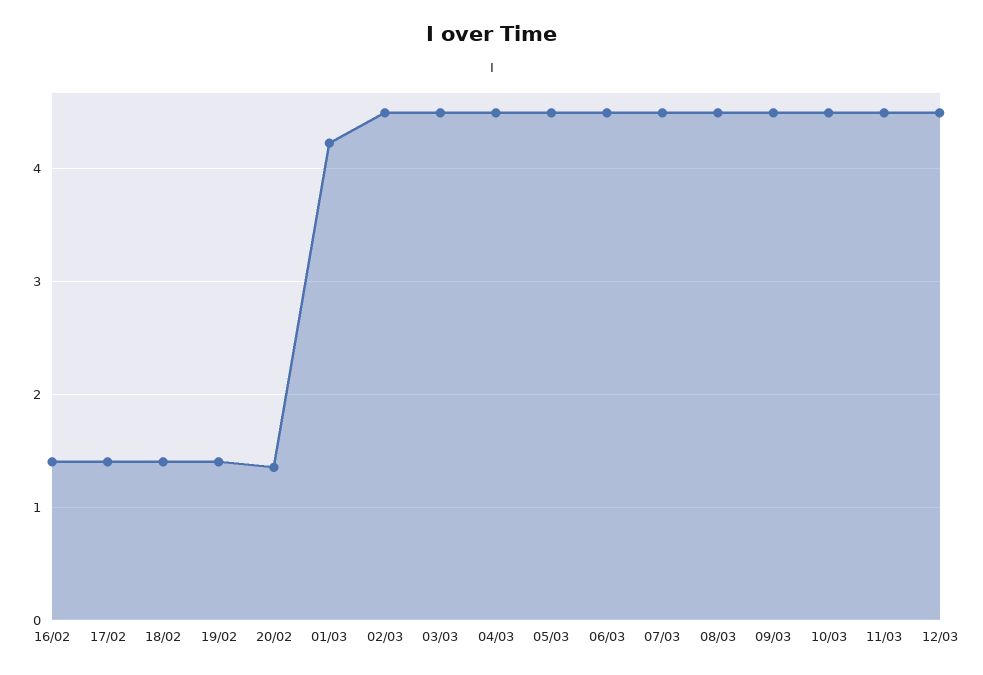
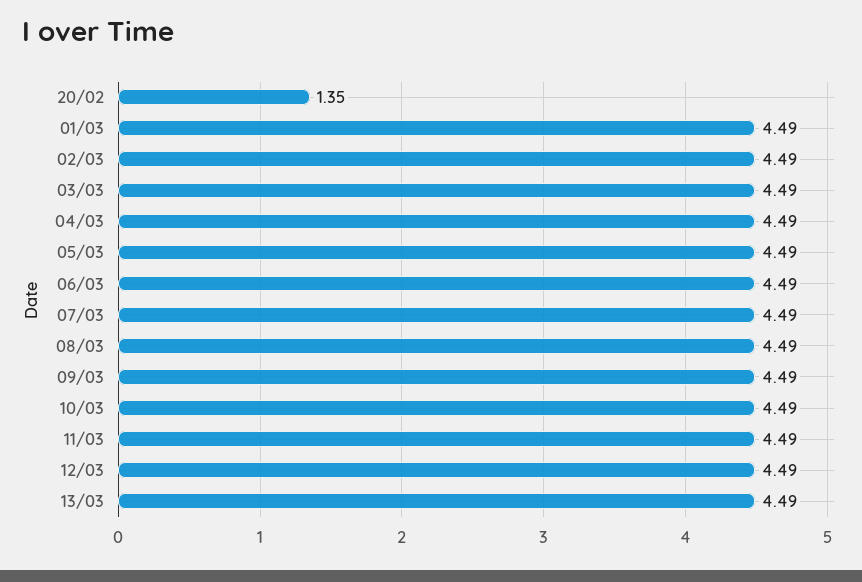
16/02: 1.4 -> none
17/02: 1.4 -> none
18/02: 1.4 -> none
19/02: 1.4 -> none
01/03: 4.2 -> 4.49
13/03: none -> 4.49

